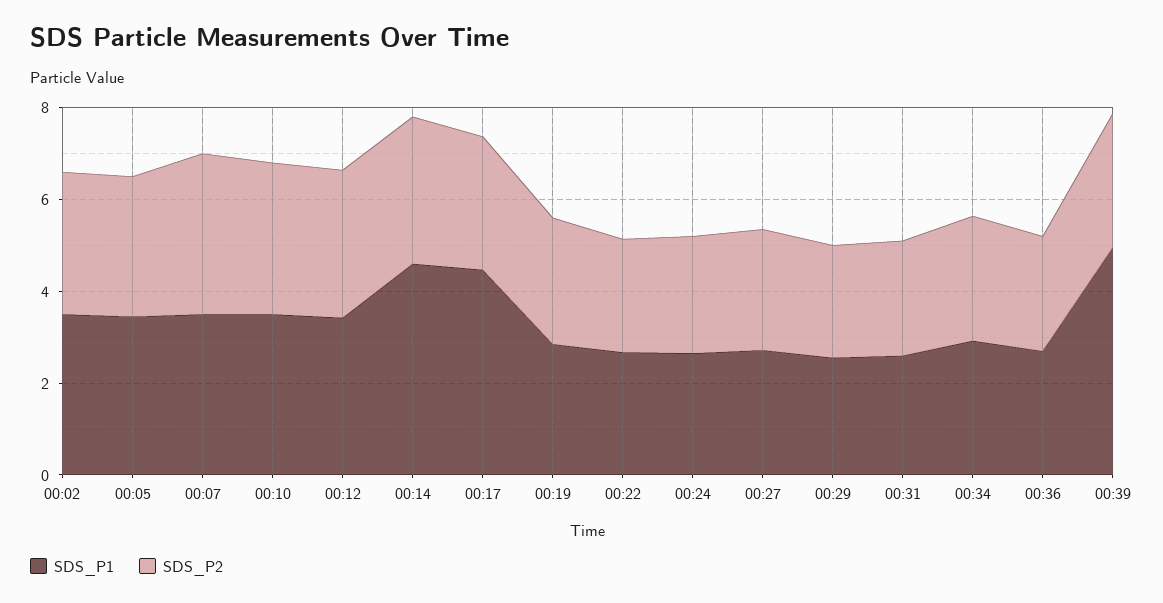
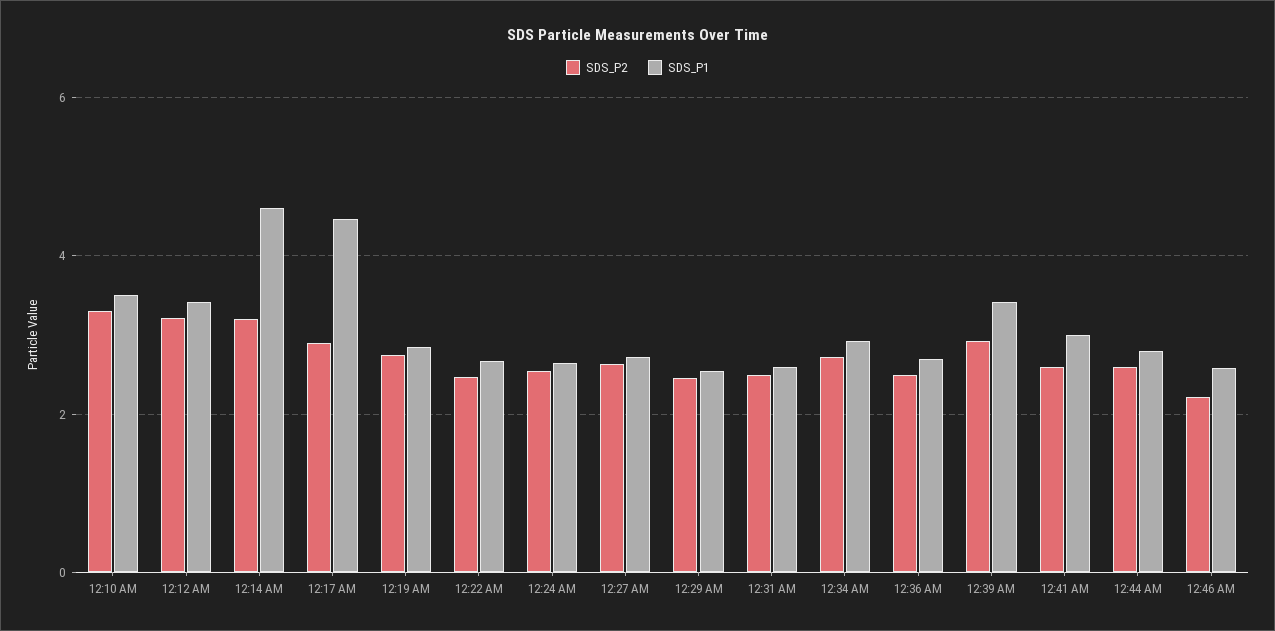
SDS_P1, 00:02: 3.5 -> none
SDS_P2, 00:02: 3 -> none
SDS_P1, 00:05: 3.5 -> none
SDS_P2, 00:05: 3 -> none
SDS_P1, 00:07: 3.5 -> none
SDS_P2, 00:07: 3.5 -> none
SDS_P1, 00:39: 5 -> 3.4
SDS_P2, 12:41 AM: none -> 2.6
SDS_P1, 12:41 AM: none -> 3
SDS_P2, 12:44 AM: none -> 2.6
SDS_P1, 12:44 AM: none -> 2.8
SDS_P2, 12:46 AM: none -> 2.2
SDS_P1, 12:46 AM: none -> 2.6

